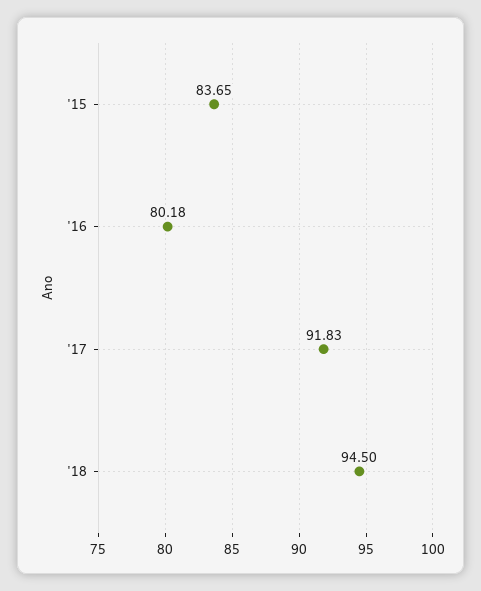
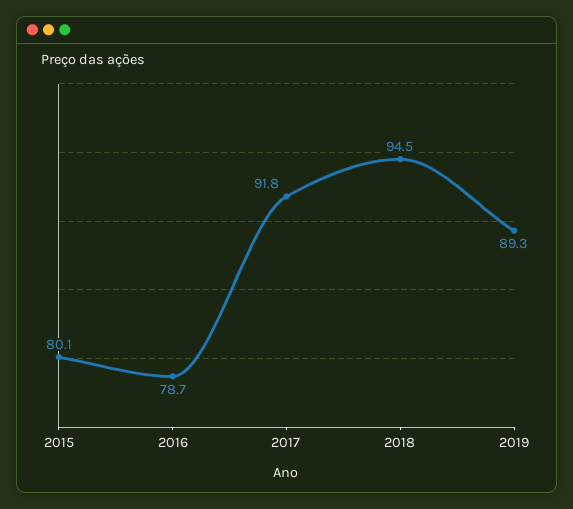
'15: 83.65 -> 80.1
'16: 80.18 -> 78.7
2019: none -> 89.3

